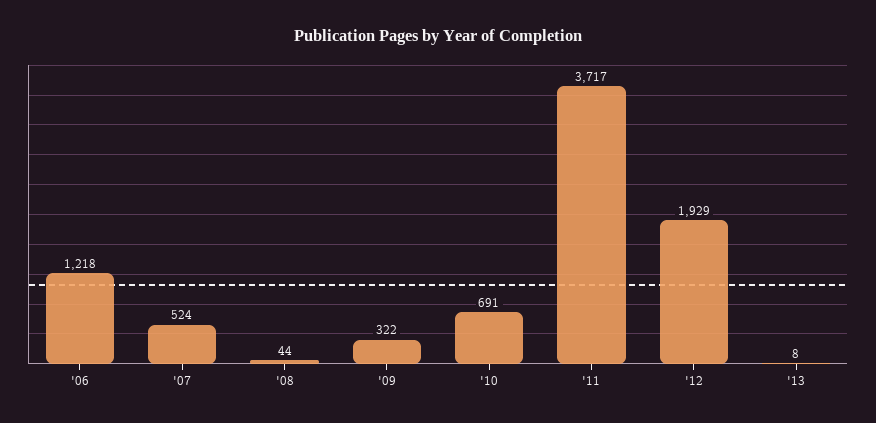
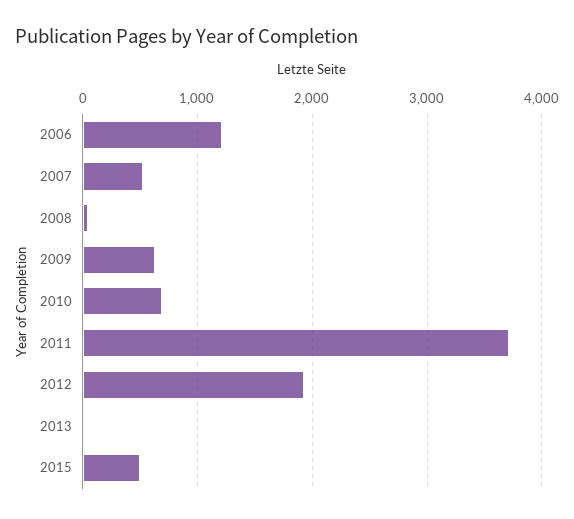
'09: 322 -> 600
2015: none -> 500

